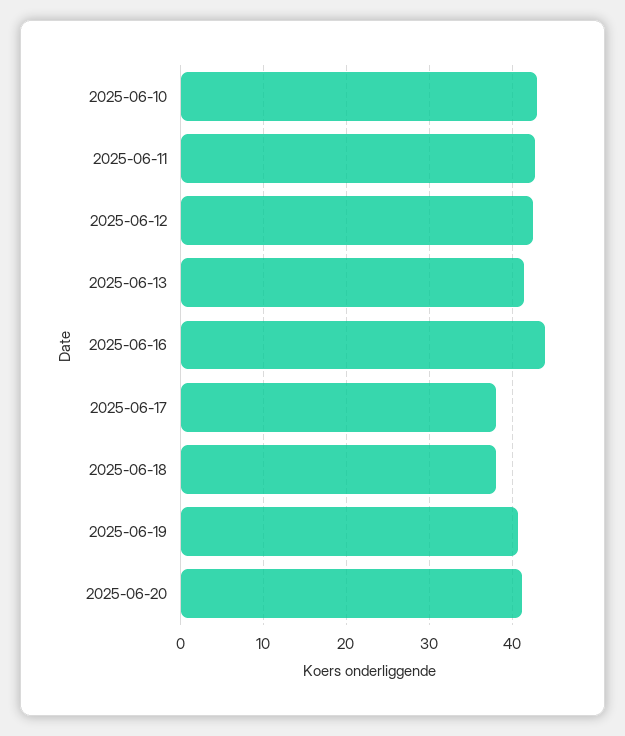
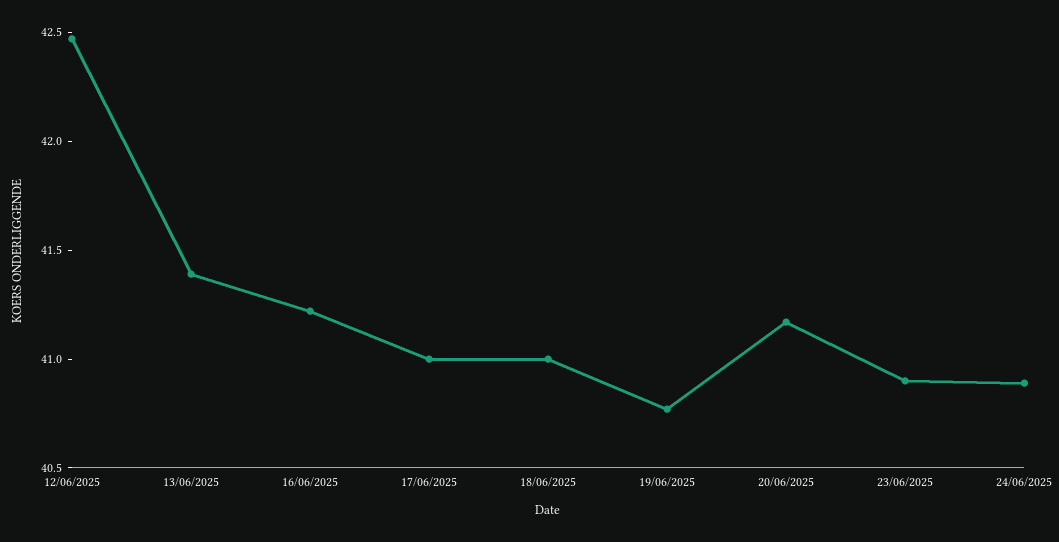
2025-06-10: 43 -> none
2025-06-11: 43 -> none
2025-06-16: 44 -> 41.2
2025-06-17: 38 -> 41
2025-06-18: 38 -> 41
23/06/2025: none -> 40.9
24/06/2025: none -> 40.9

